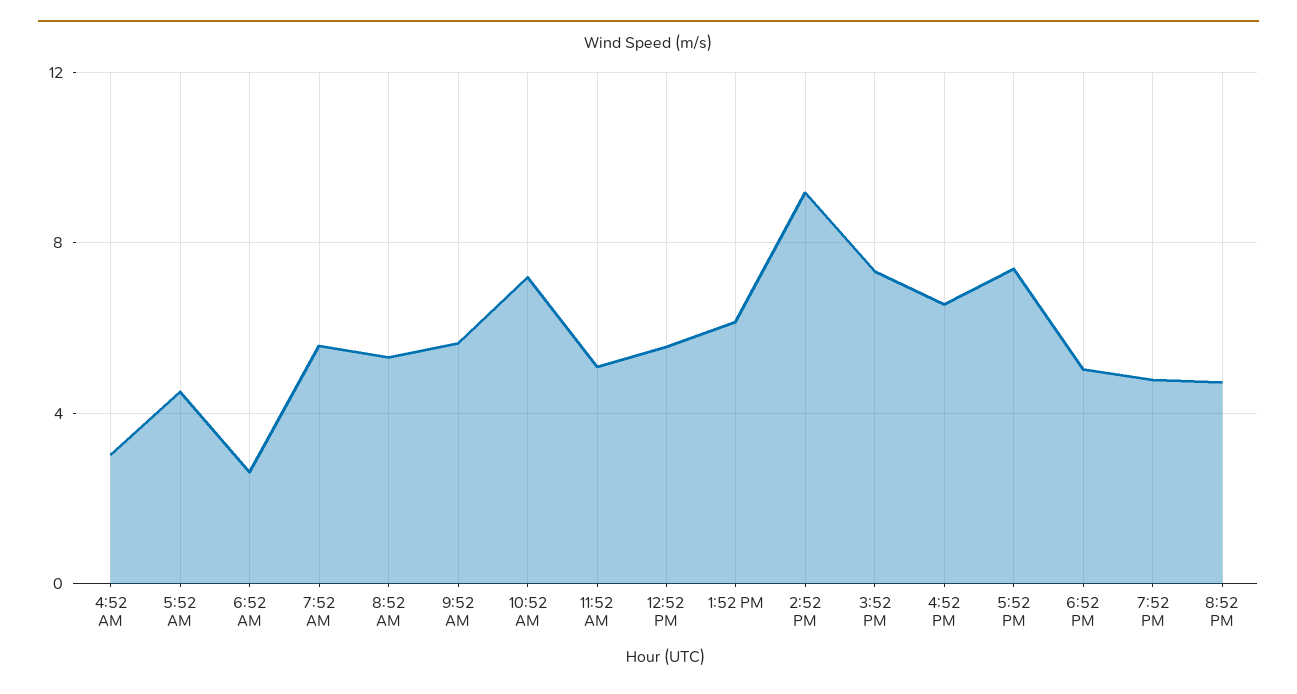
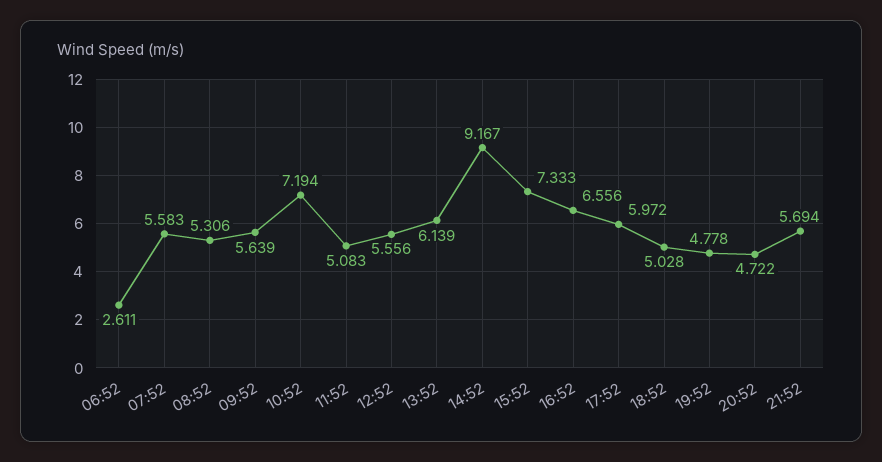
4:52 AM: 3 -> none
5:52 AM: 4.5 -> none
5:52 PM: 7.5 -> 5.972
21:52: none -> 5.694

